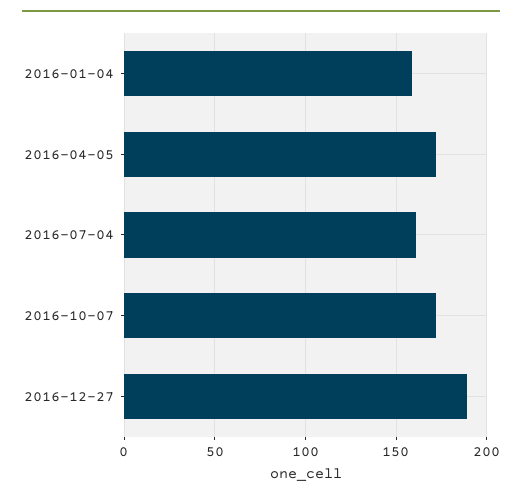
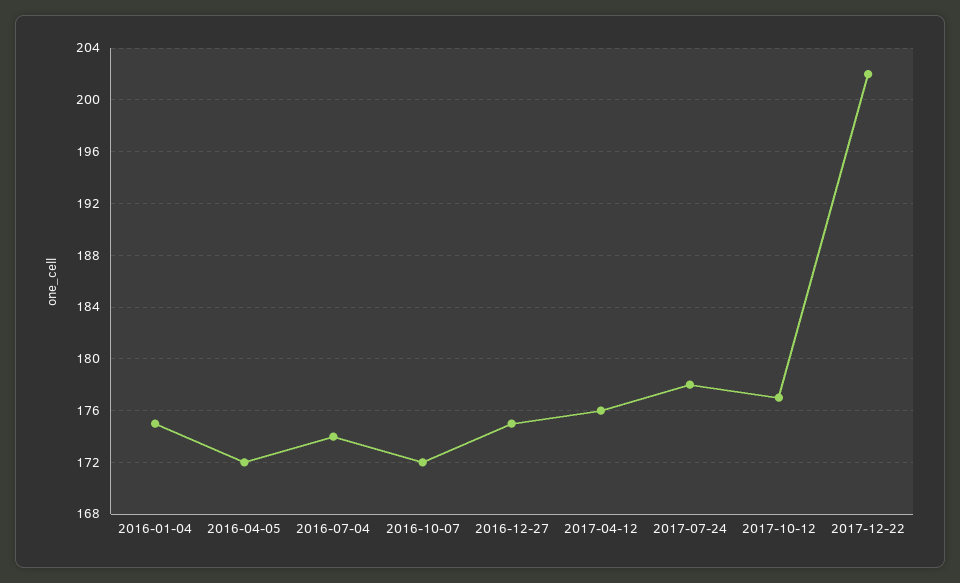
2016-01-04: 160 -> 175
2016-07-04: 160 -> 174
2016-12-27: 190 -> 175
2017-04-12: none -> 176
2017-07-24: none -> 178
2017-10-12: none -> 177
2017-12-22: none -> 202

